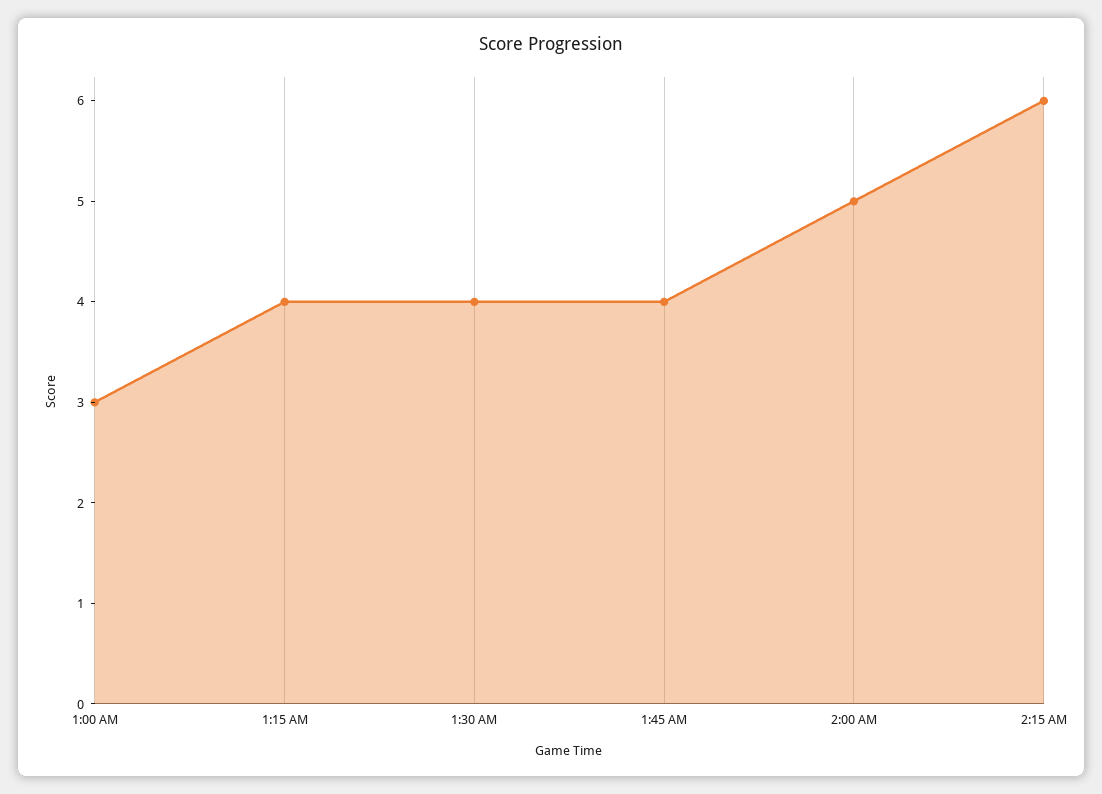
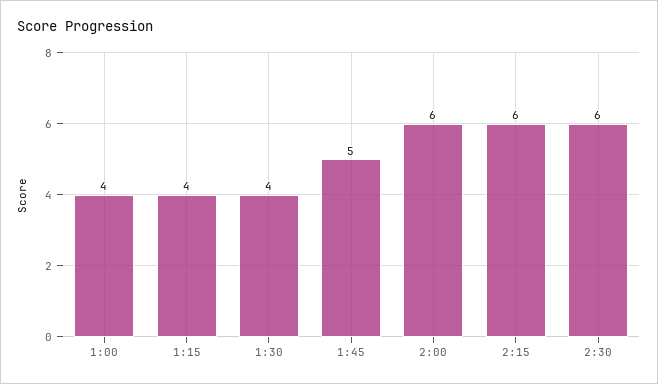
1:00 AM: 3 -> 4
1:45 AM: 4 -> 5
2:00 AM: 5 -> 6
2:30: none -> 6

